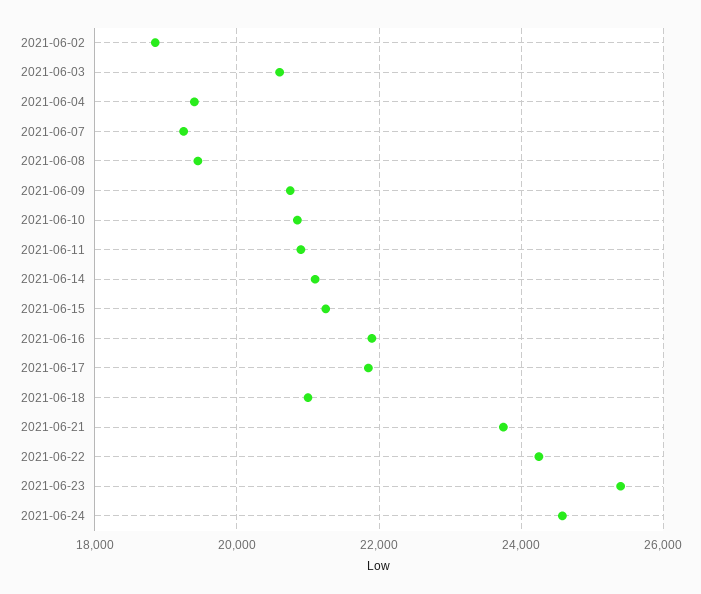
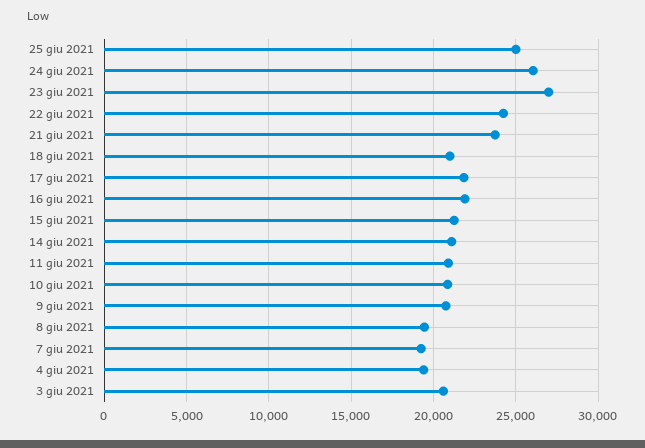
2021-06-02: 18800 -> none
2021-06-23: 25400 -> 27000
2021-06-24: 24600 -> 26000
25 giu 2021: none -> 25000

